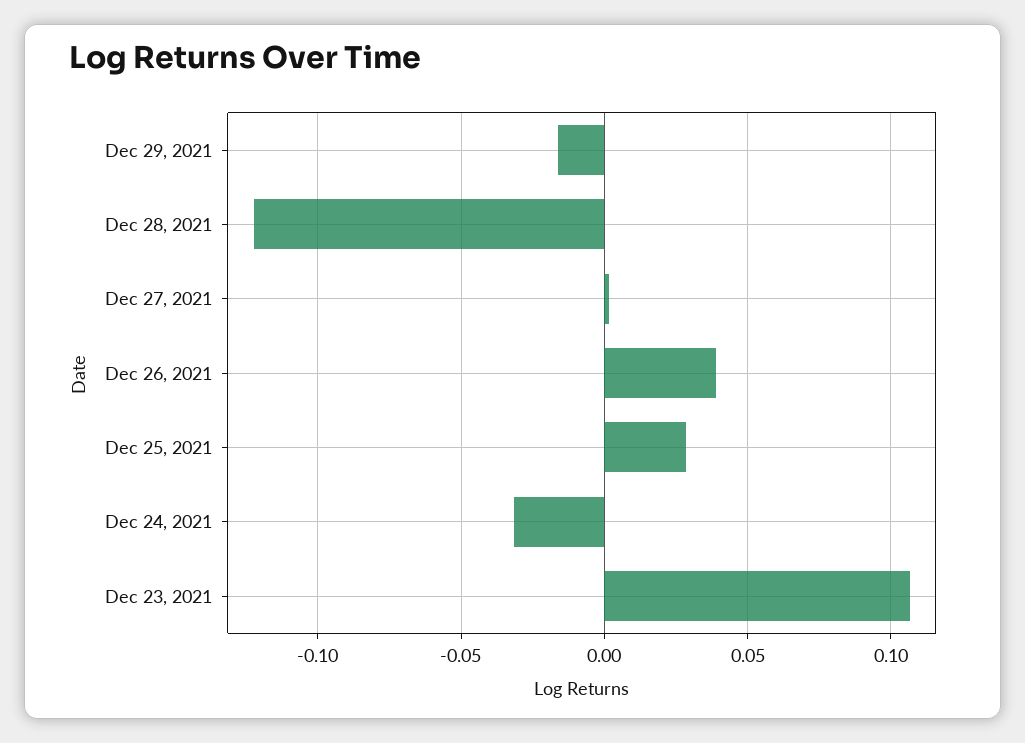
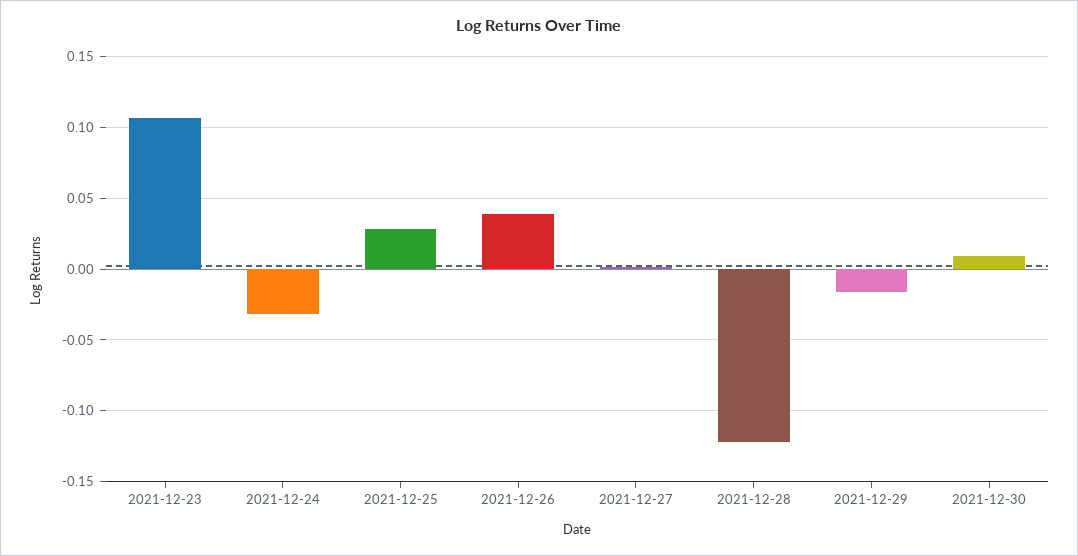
2021-12-30: none -> 0.01

